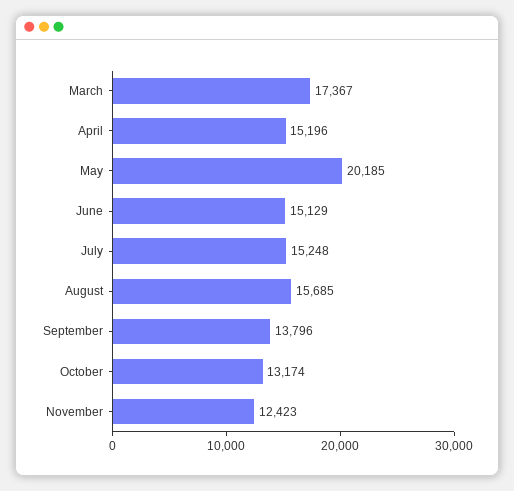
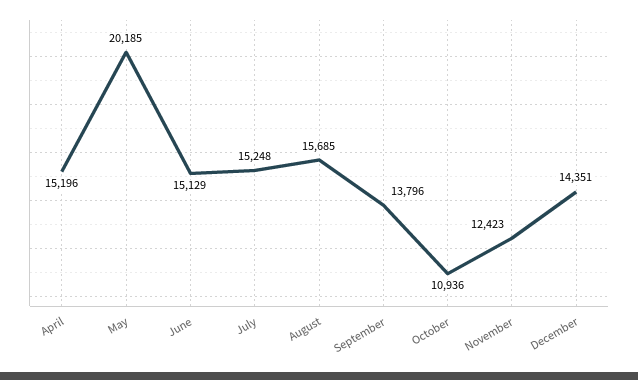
March: 17367 -> none
October: 13174 -> 10936
December: none -> 14351

